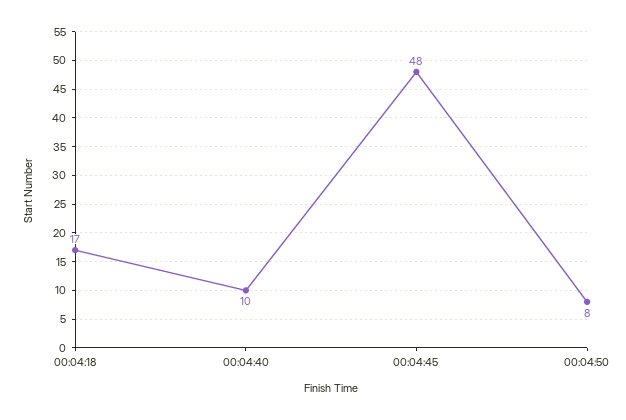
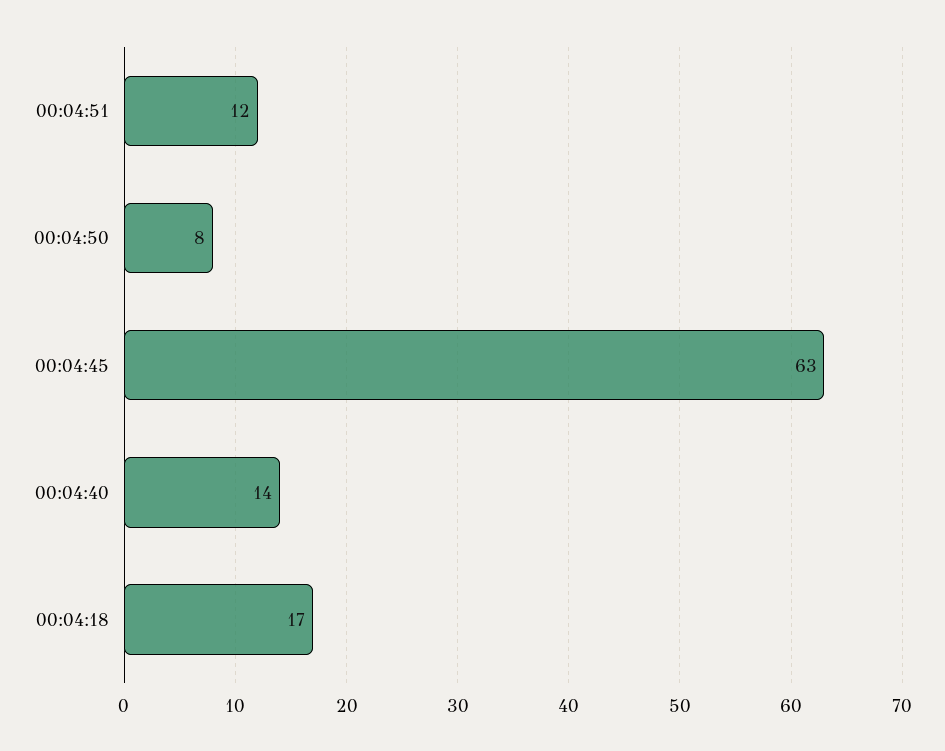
00:04:40: 10 -> 14
00:04:45: 48 -> 63
00:04:51: none -> 12

